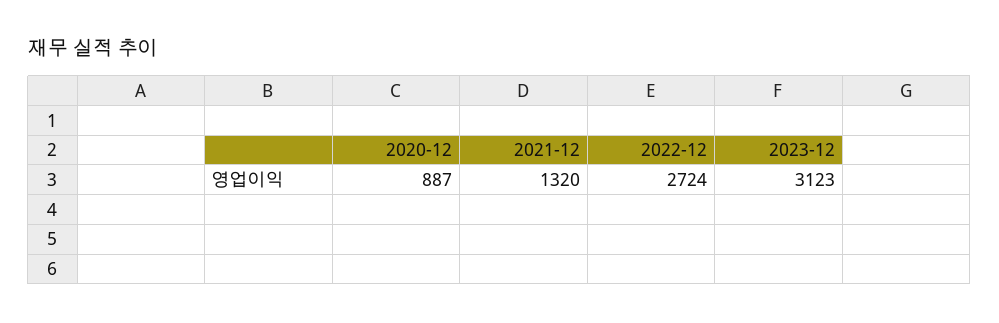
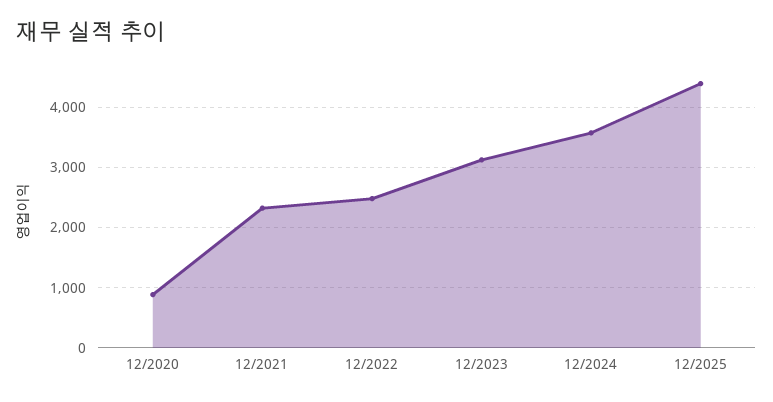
2021-12: 1320 -> 2300
2022-12: 2724 -> 2500
12/2024: none -> 3600
12/2025: none -> 4400

